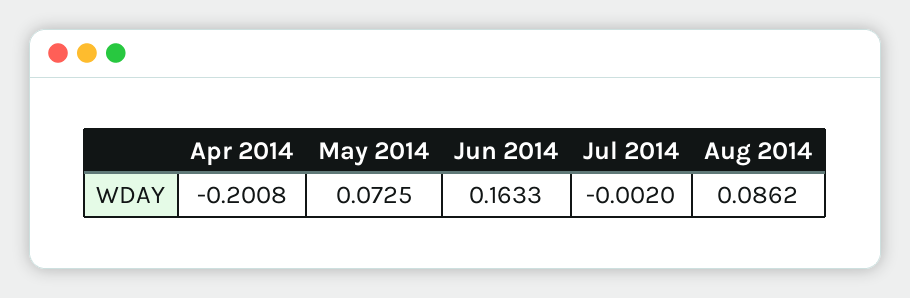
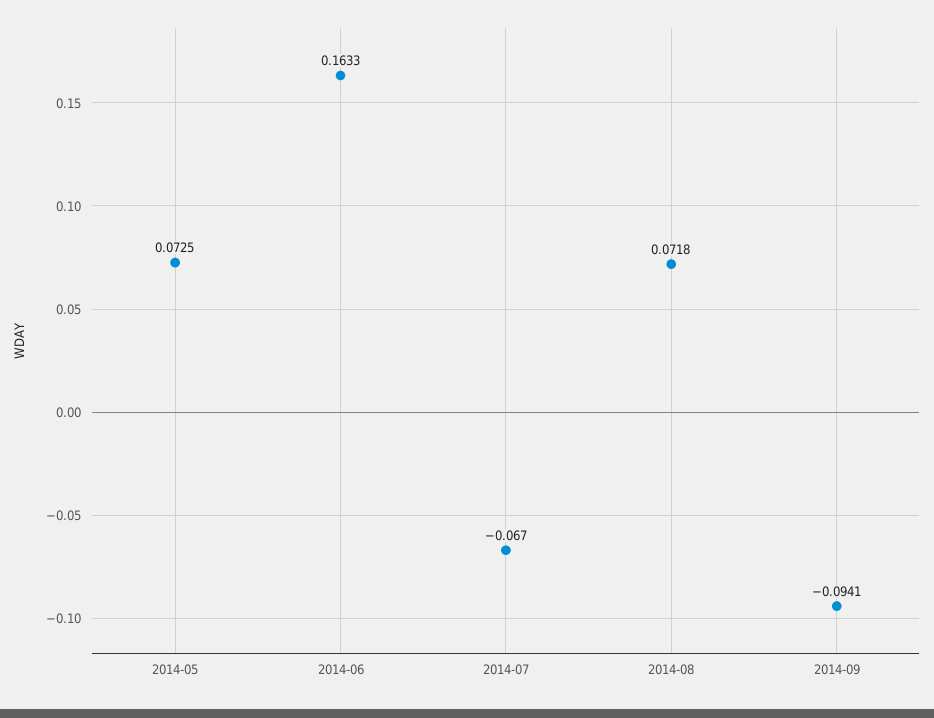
Apr 2014: -0.2008 -> none
Jul 2014: -0.002 -> -0.067
Aug 2014: 0.0862 -> 0.0718
2014-09: none -> -0.0941

